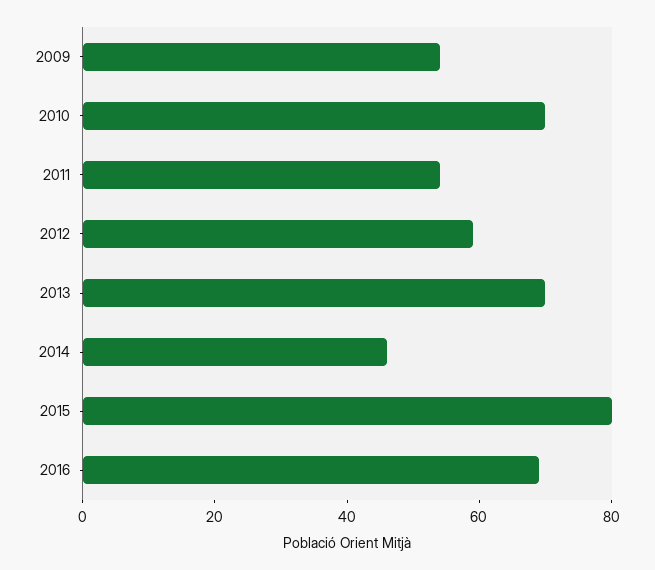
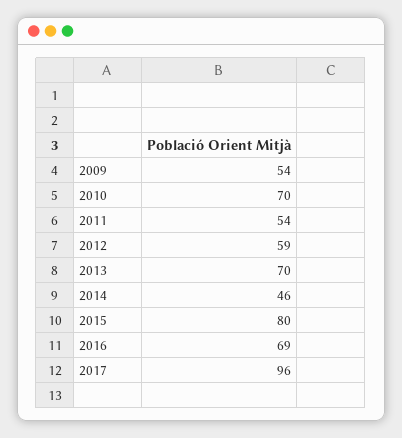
2017: none -> 96

